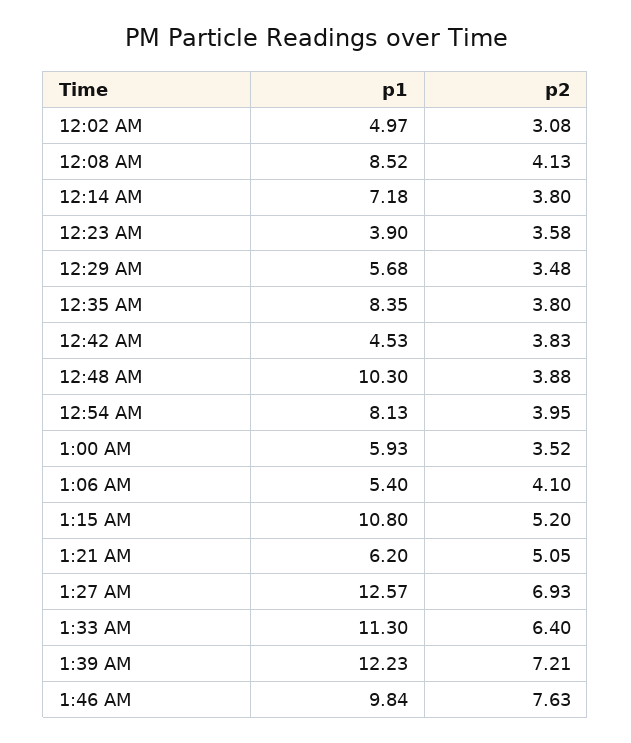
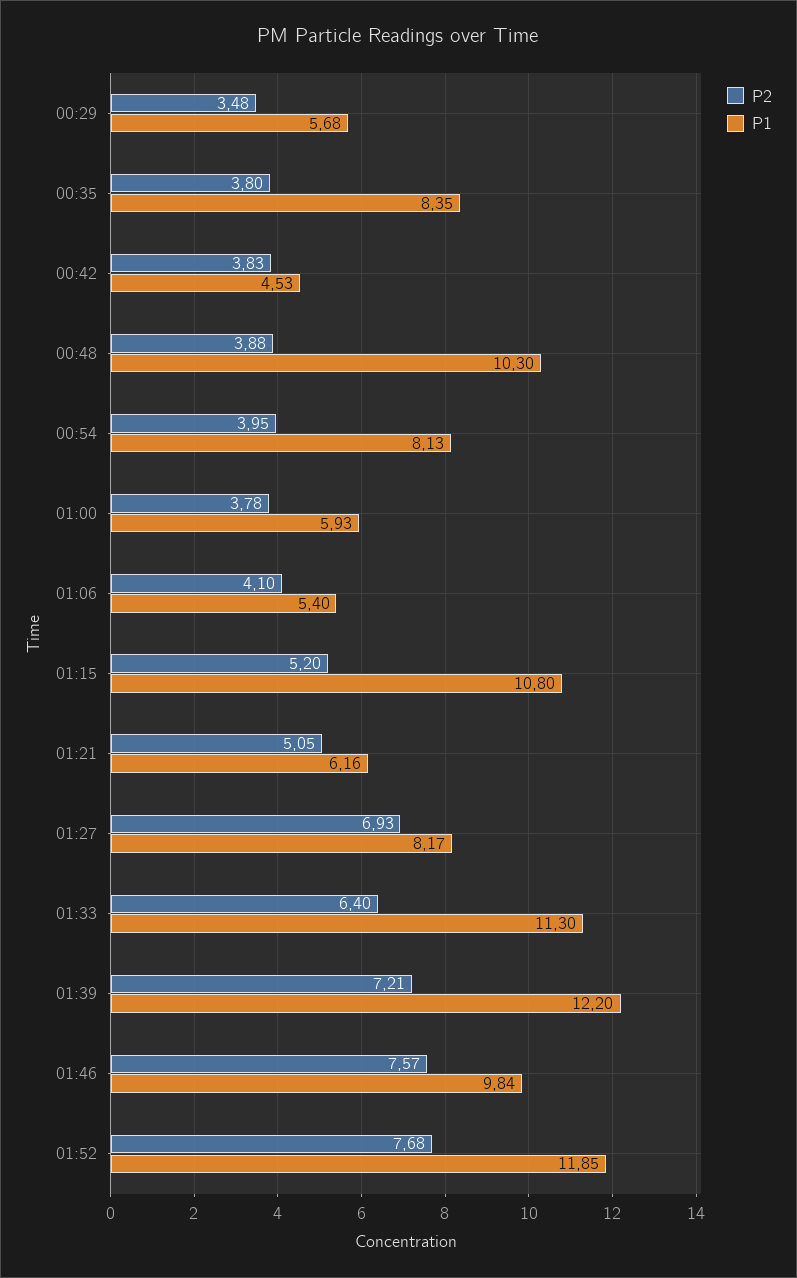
p1, 12:02 AM: 4.97 -> none
p2, 12:02 AM: 3.08 -> none
p1, 12:08 AM: 8.52 -> none
p2, 12:08 AM: 4.13 -> none
p1, 12:14 AM: 7.18 -> none
p2, 12:14 AM: 3.8 -> none
p1, 12:23 AM: 3.9 -> none
p2, 12:23 AM: 3.58 -> none
p2, 1:00 AM: 3.52 -> 3.78
p1, 1:21 AM: 6.2 -> 6.16
p1, 1:27 AM: 12.57 -> 8.17
p1, 1:39 AM: 12.23 -> 12.2
p2, 1:46 AM: 7.63 -> 7.57
p2, 01:52: none -> 7.68
p1, 01:52: none -> 11.85

